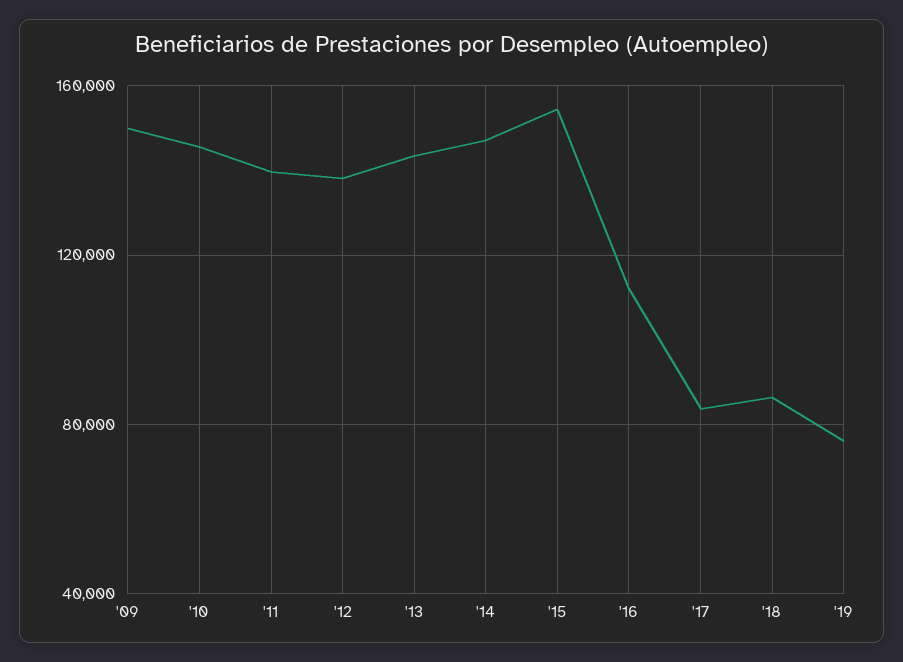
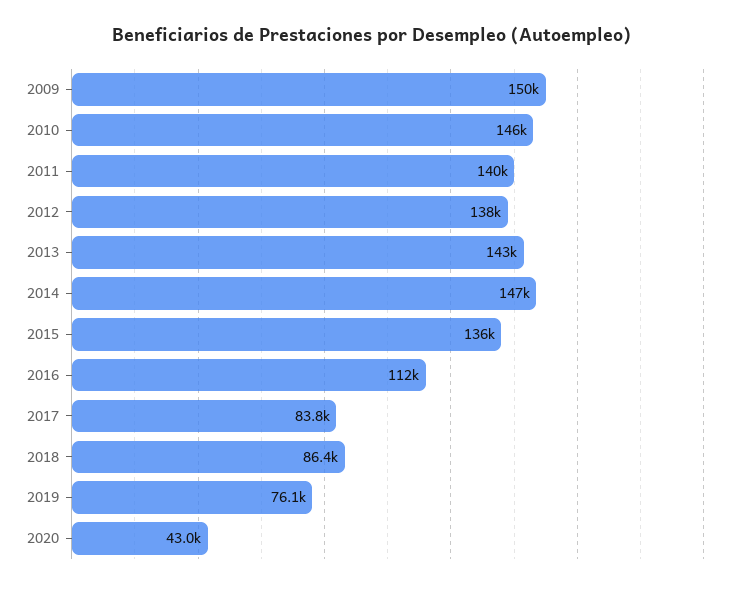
'15: 155000 -> 136000
2020: none -> 43000

